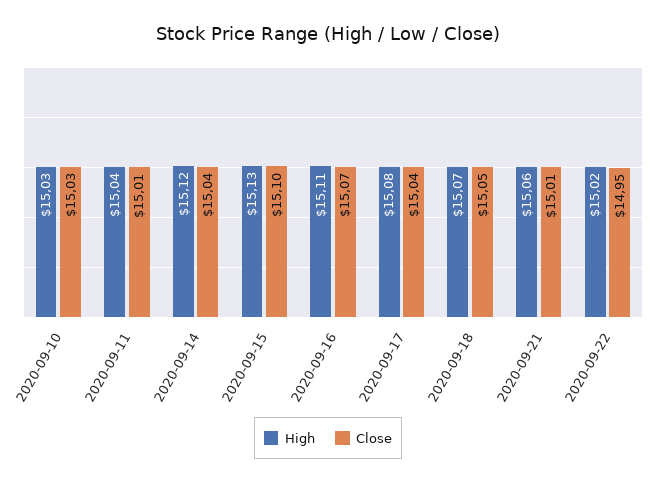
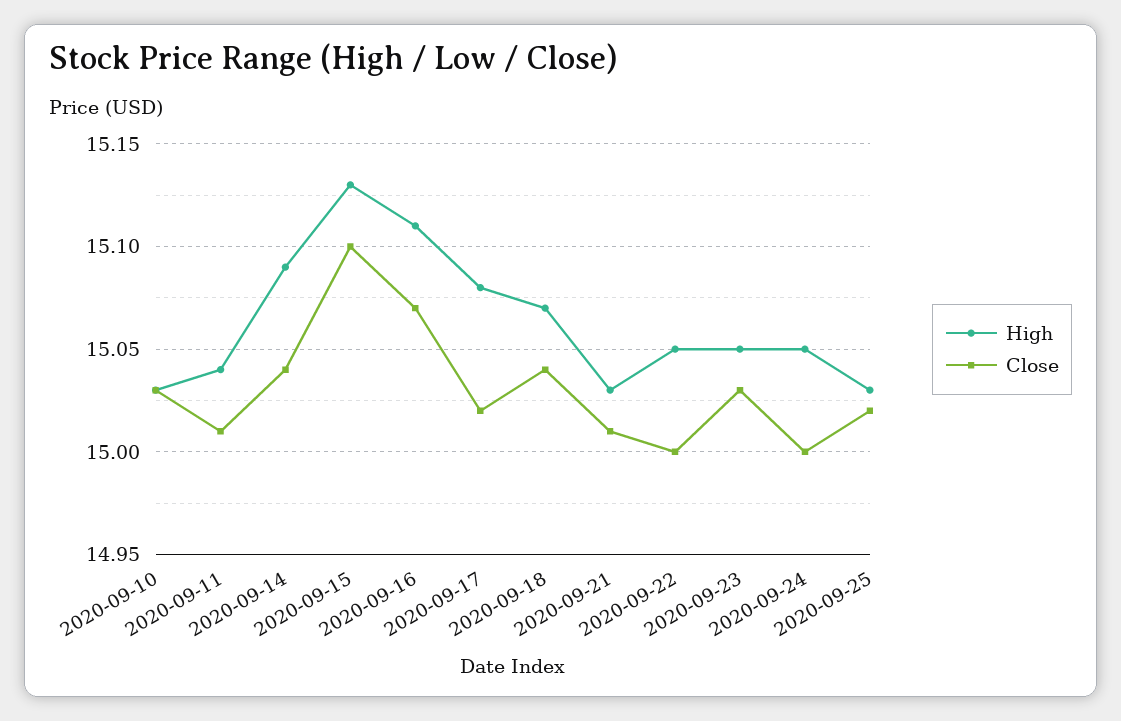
High, 2020-09-14: 15.12 -> 15.09
Close, 2020-09-17: 15.04 -> 15.02
Close, 2020-09-18: 15.05 -> 15.04
High, 2020-09-21: 15.06 -> 15.03
High, 2020-09-22: 15.02 -> 15.05
Close, 2020-09-22: 14.95 -> 15
High, 2020-09-23: none -> 15.05
Close, 2020-09-23: none -> 15.03
High, 2020-09-24: none -> 15.05
Close, 2020-09-24: none -> 15
High, 2020-09-25: none -> 15.03
Close, 2020-09-25: none -> 15.02

